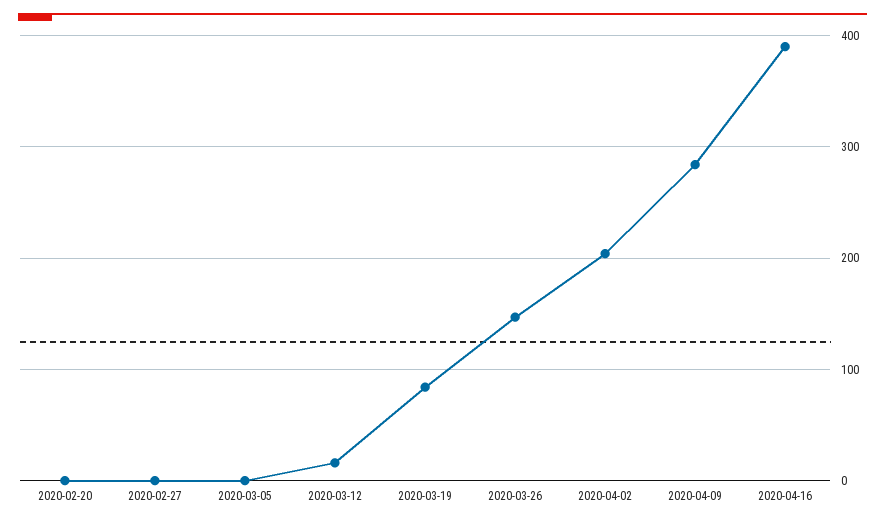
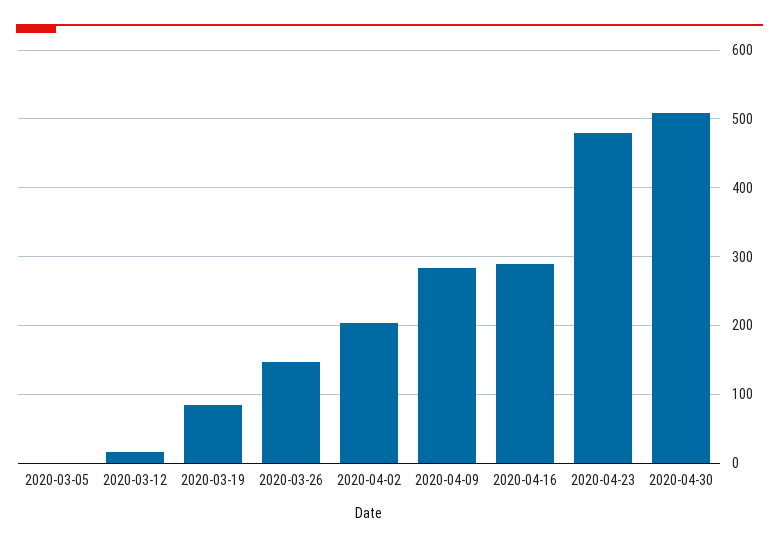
2020-02-20: 0 -> none
2020-02-27: 0 -> none
2020-04-16: 390 -> 290
2020-04-23: none -> 480
2020-04-30: none -> 510

